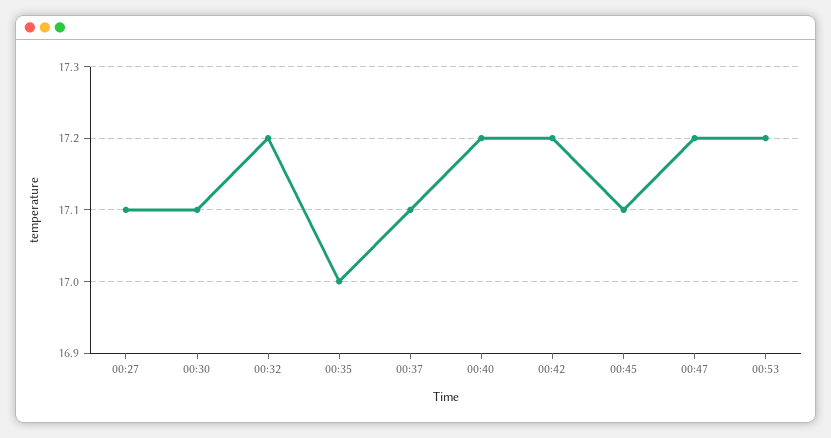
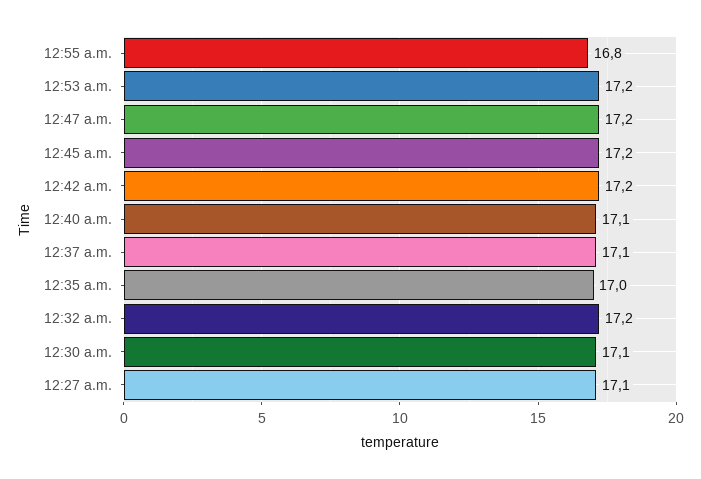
00:40: 17.2 -> 17.1
00:45: 17.1 -> 17.2
12:55 a.m.: none -> 16.8

